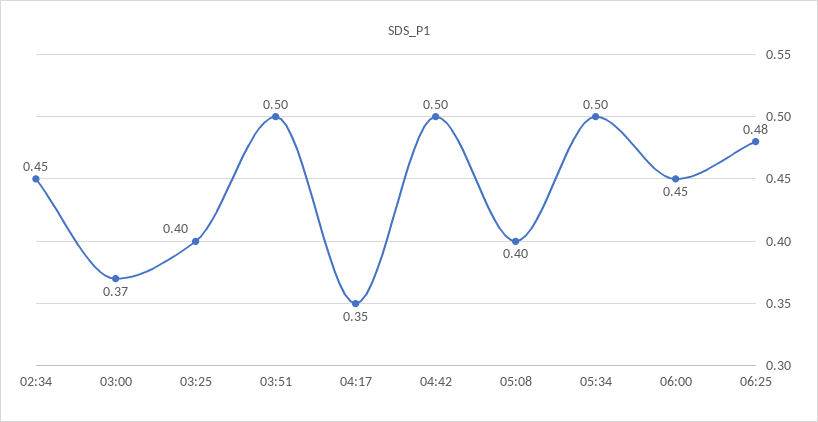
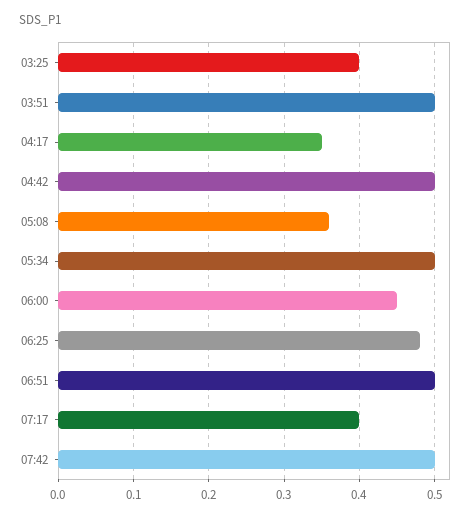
02:34: 0.45 -> none
03:00: 0.37 -> none
05:08: 0.4 -> 0.36
06:51: none -> 0.5
07:17: none -> 0.4
07:42: none -> 0.5

